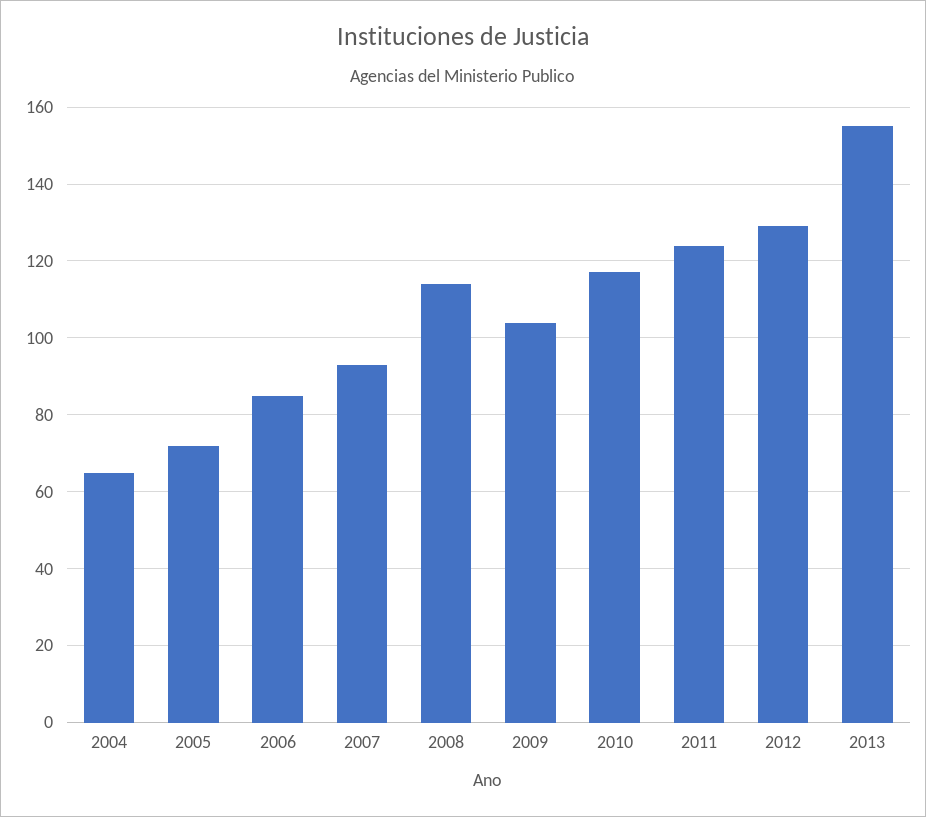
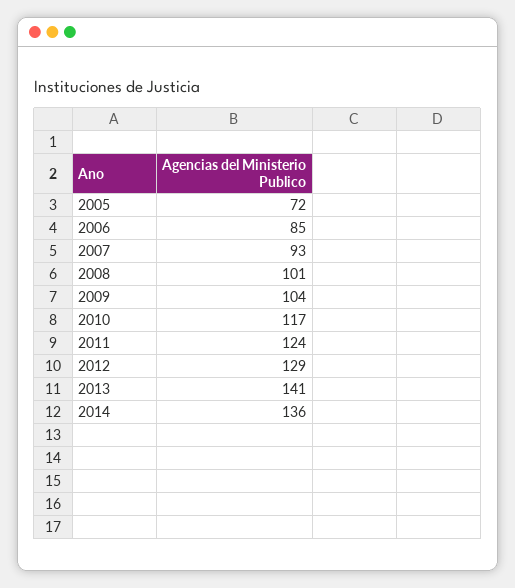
2004: 65 -> none
2008: 115 -> 101
2013: 155 -> 141
2014: none -> 136

